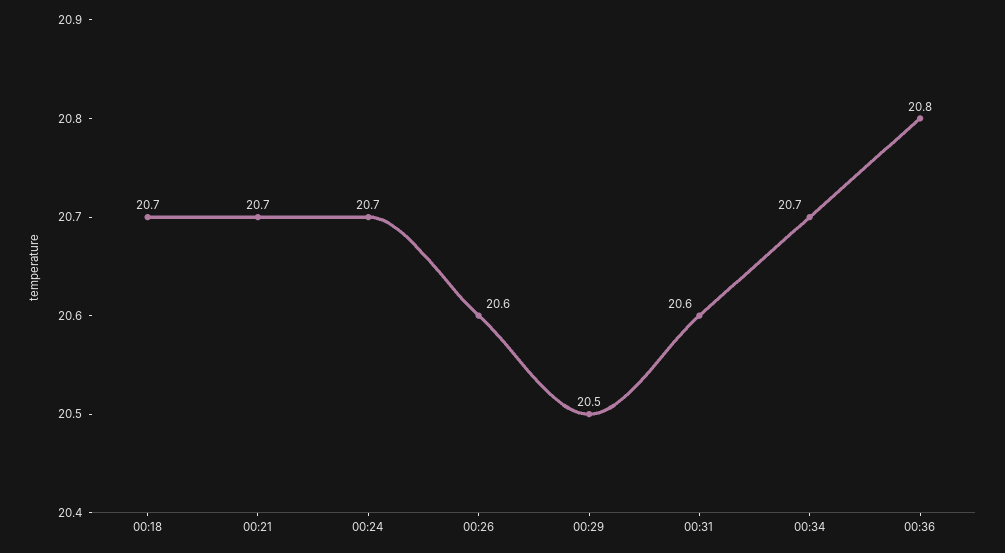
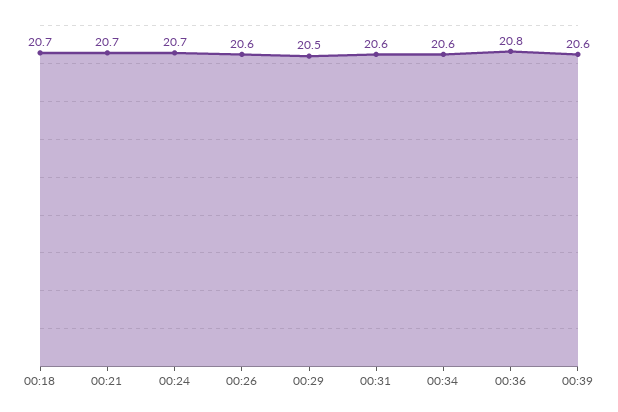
00:34: 20.7 -> 20.6
00:39: none -> 20.6

